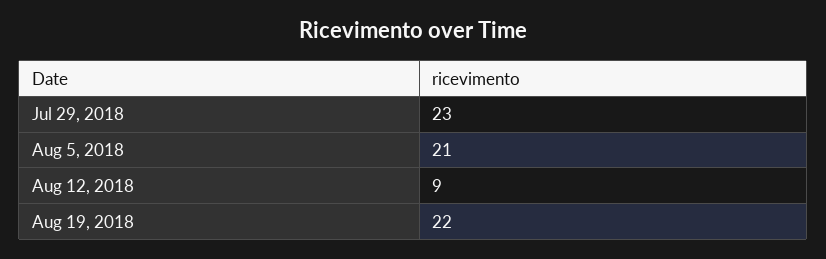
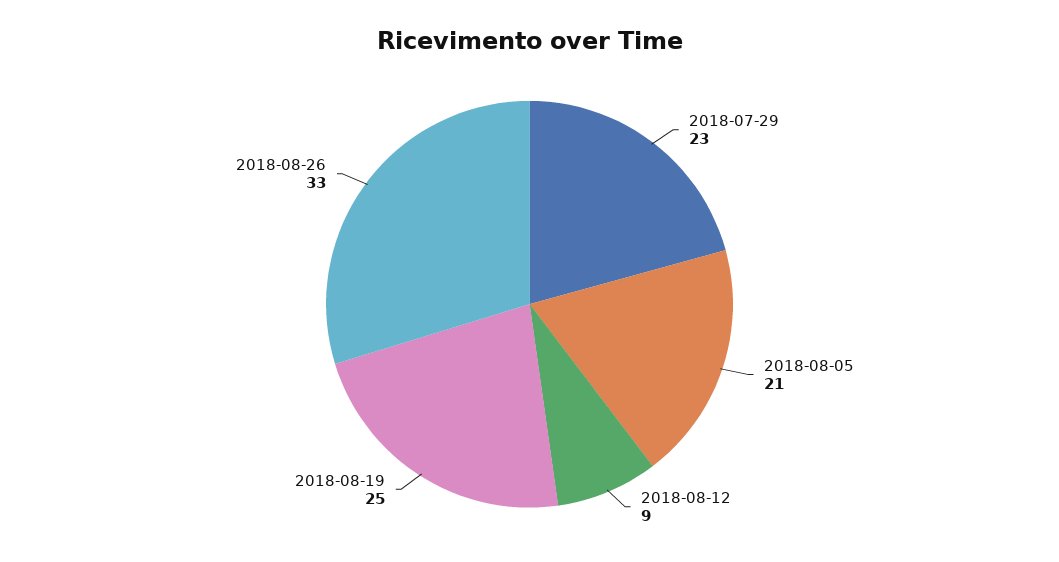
Aug 19, 2018: 22 -> 25
2018-08-26: none -> 33

